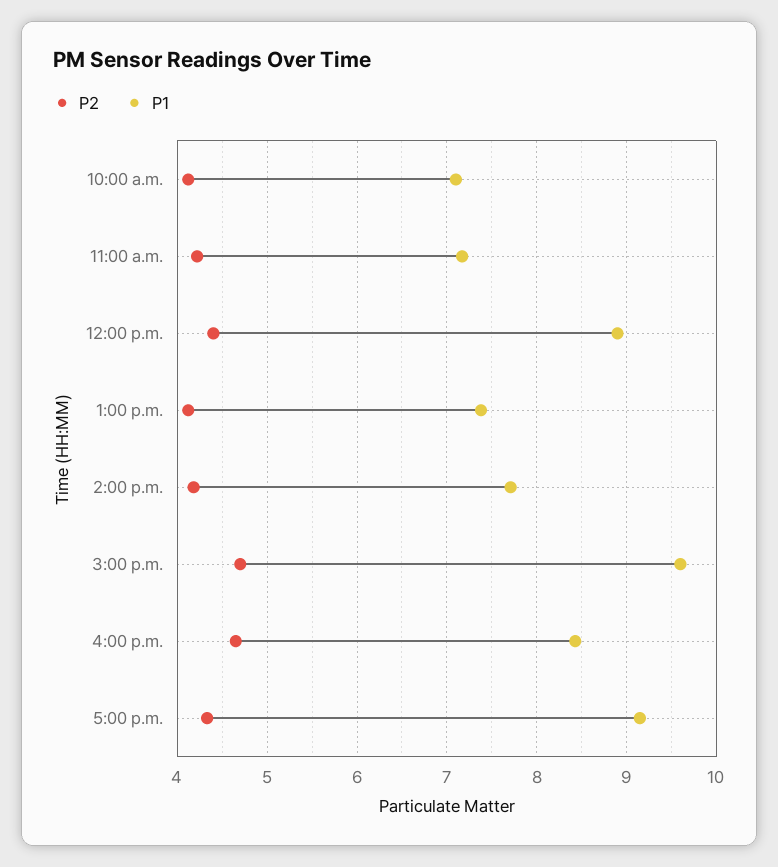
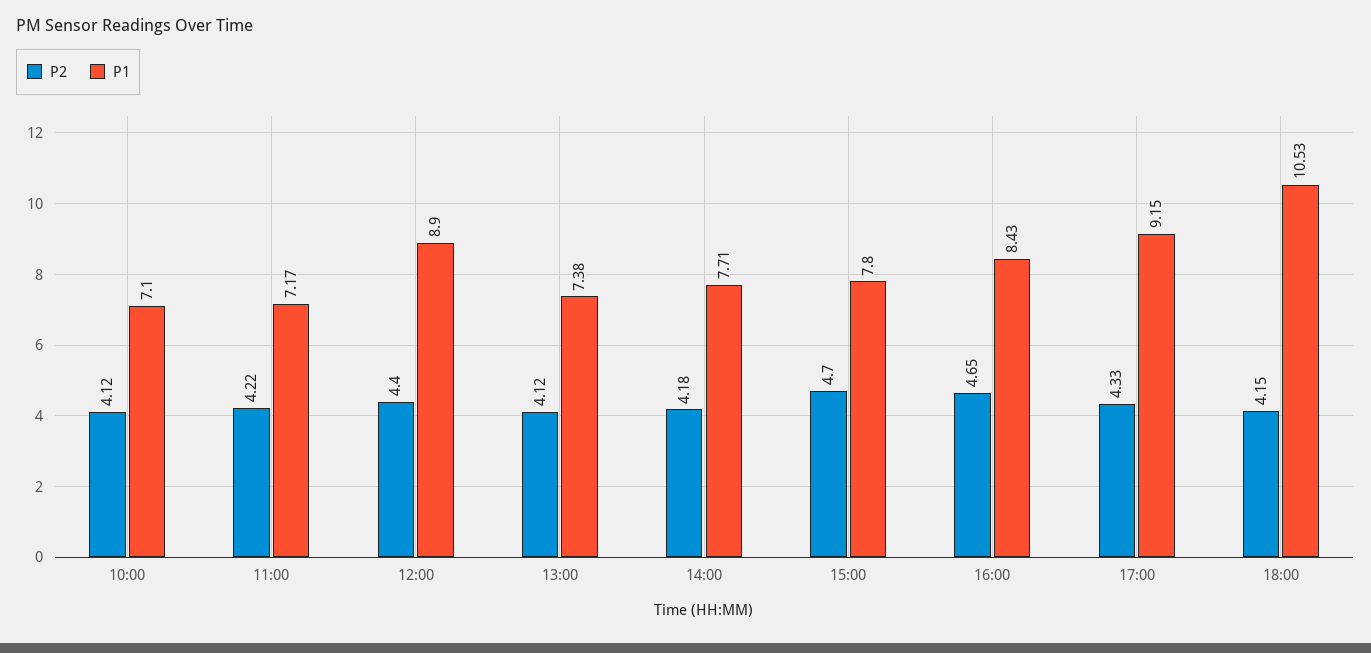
P1, 3:00 p.m.: 9.6 -> 7.8
P2, 18:00: none -> 4.15
P1, 18:00: none -> 10.53

